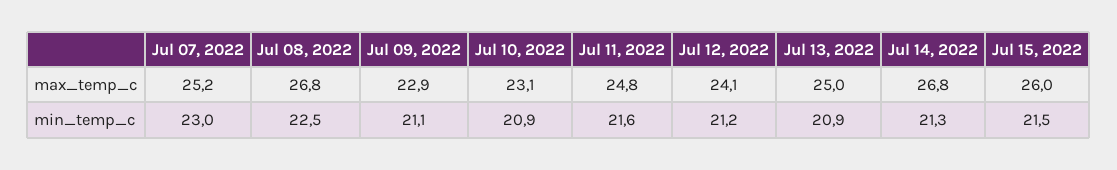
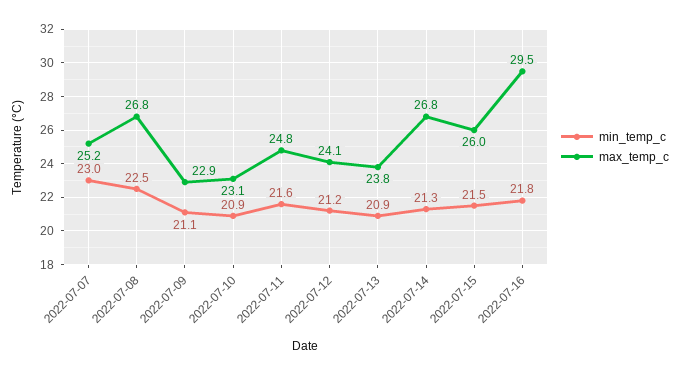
max_temp_c, Jul 13, 2022: 25 -> 23.8
min_temp_c, 2022-07-16: none -> 21.8
max_temp_c, 2022-07-16: none -> 29.5

